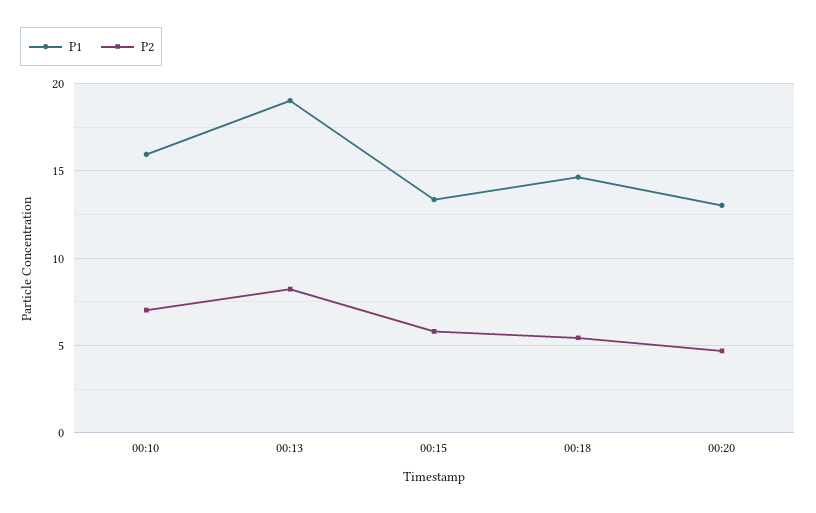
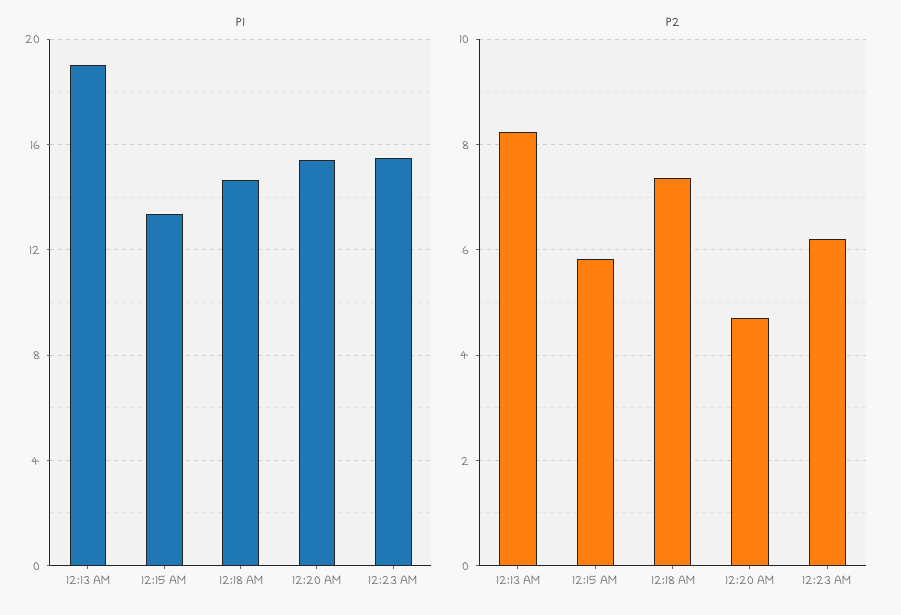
P1, 00:10: 16 -> none
P2, 00:10: 7 -> none
P2, 00:18: 5.5 -> 7.4
P1, 00:20: 13 -> 15.5
P1, 12:23 AM: none -> 15.5
P2, 12:23 AM: none -> 6.2

